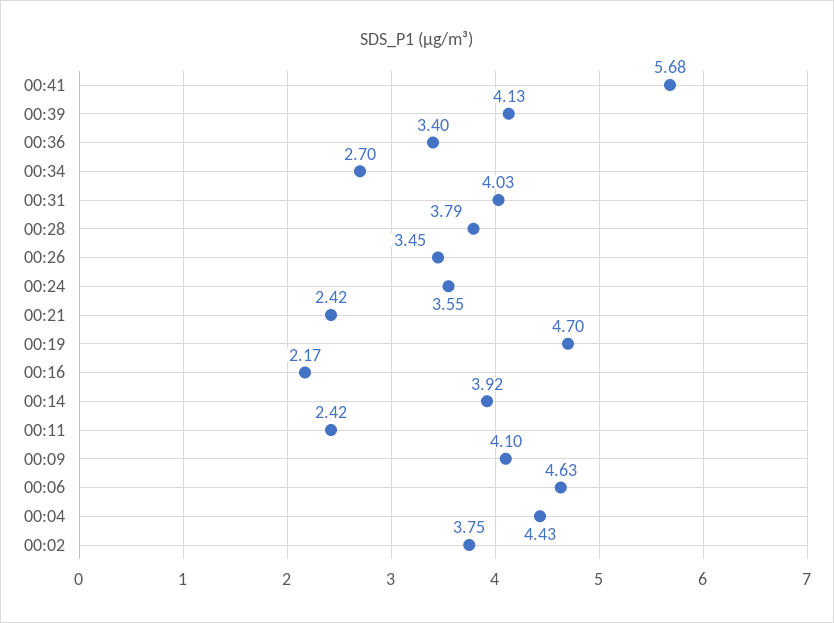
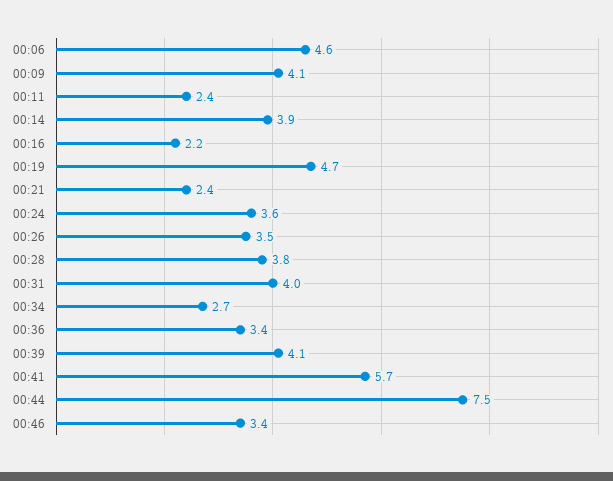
00:04: 4.43 -> none
00:02: 3.75 -> none
00:44: none -> 7.5
00:46: none -> 3.4

